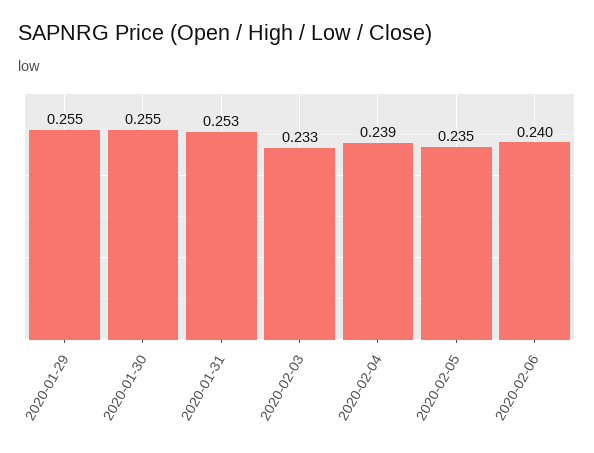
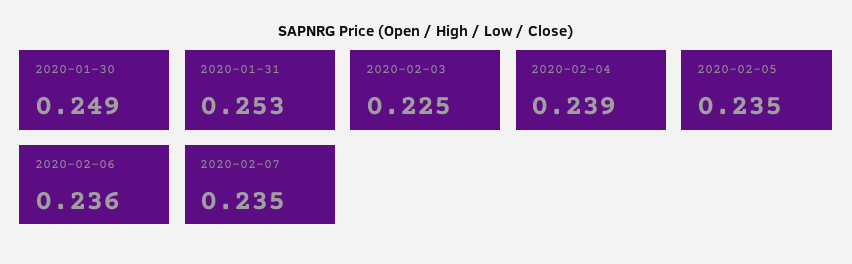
2020-01-29: 0.255 -> none
2020-01-30: 0.255 -> 0.249
2020-02-03: 0.233 -> 0.225
2020-02-06: 0.24 -> 0.236
2020-02-07: none -> 0.235

